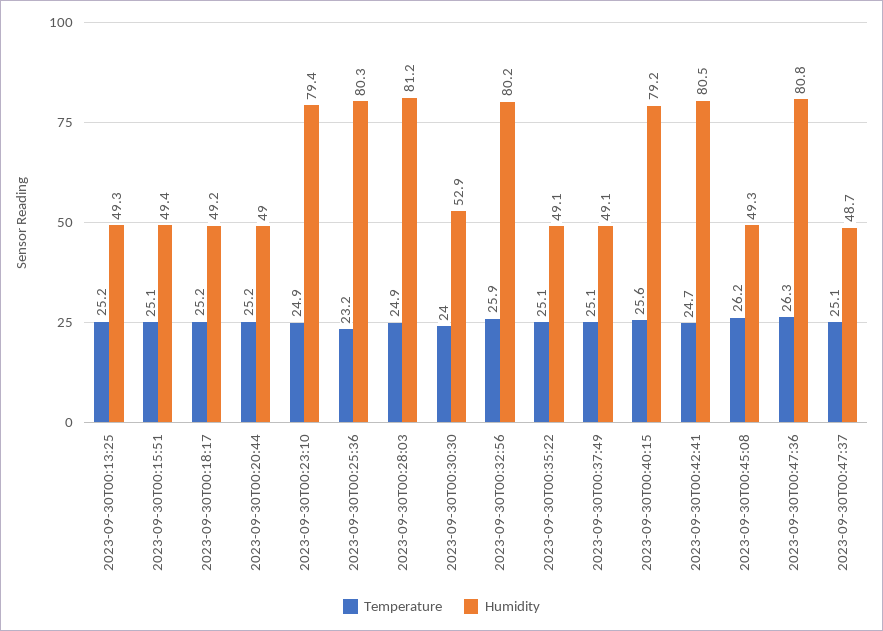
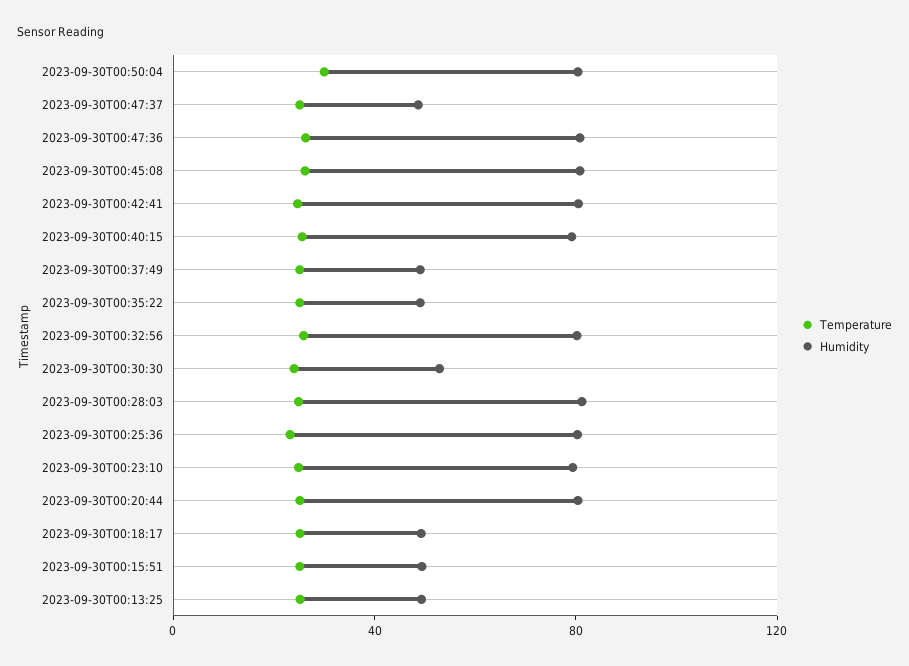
Humidity, 2023-09-30T00:20:44: 49 -> 80
Humidity, 2023-09-30T00:45:08: 49.3 -> 80
Temperature, 2023-09-30T00:50:04: none -> 30
Humidity, 2023-09-30T00:50:04: none -> 80

